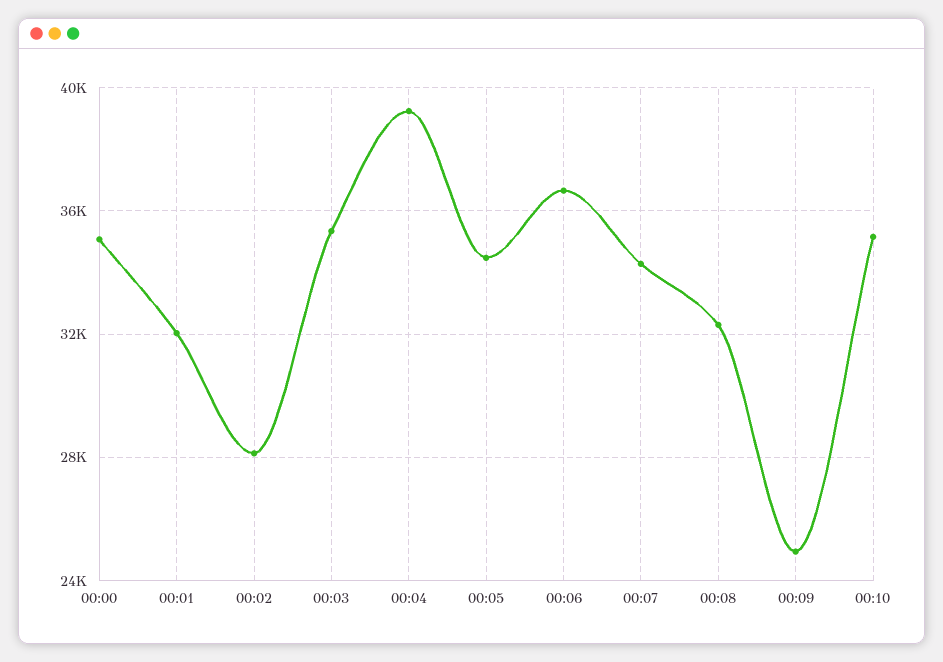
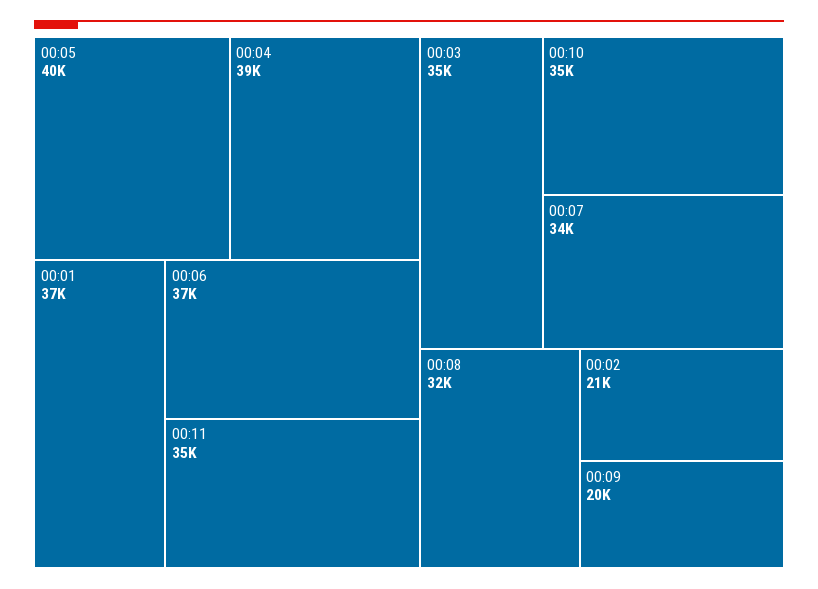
00:00: 35000 -> none
00:01: 32000 -> 37000
00:02: 28000 -> 21000
00:05: 34500 -> 40000
00:09: 25000 -> 20000
00:11: none -> 35000

